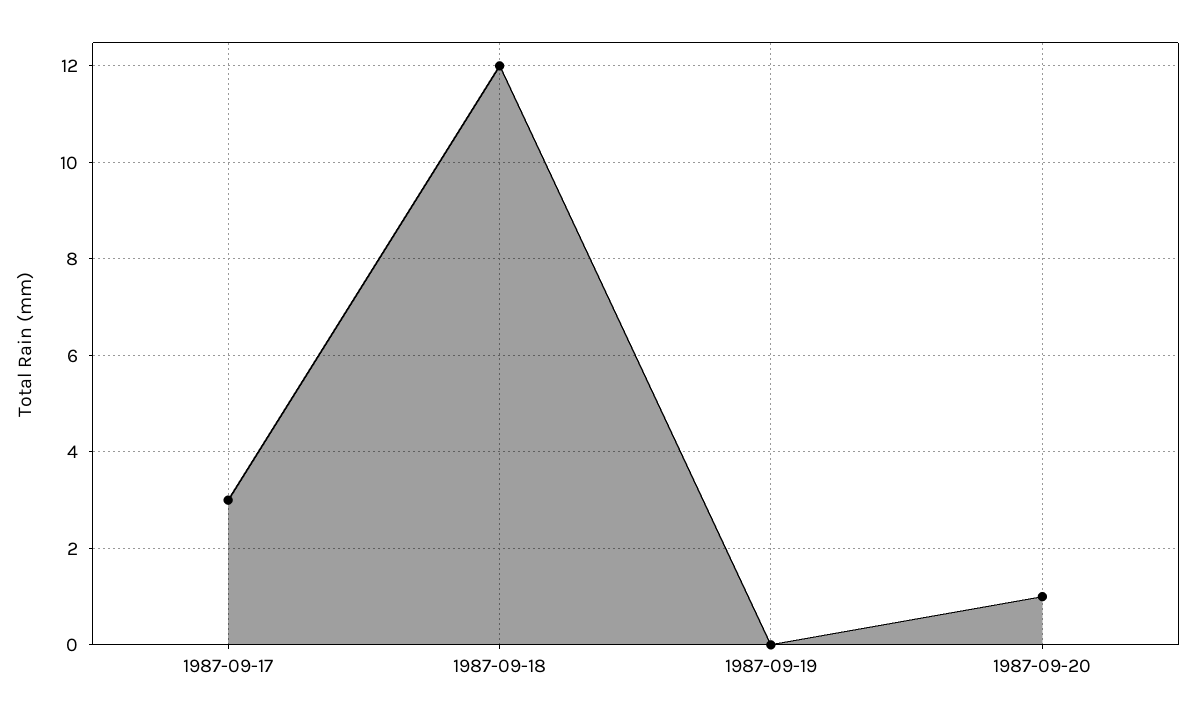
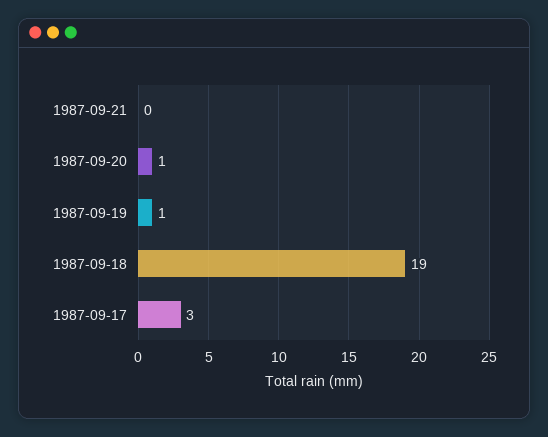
1987-09-18: 12 -> 19
1987-09-19: 0 -> 1
1987-09-21: none -> 0

